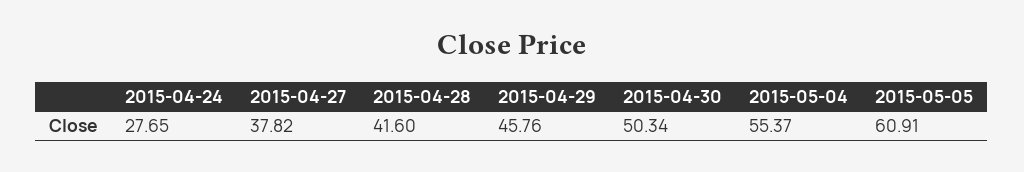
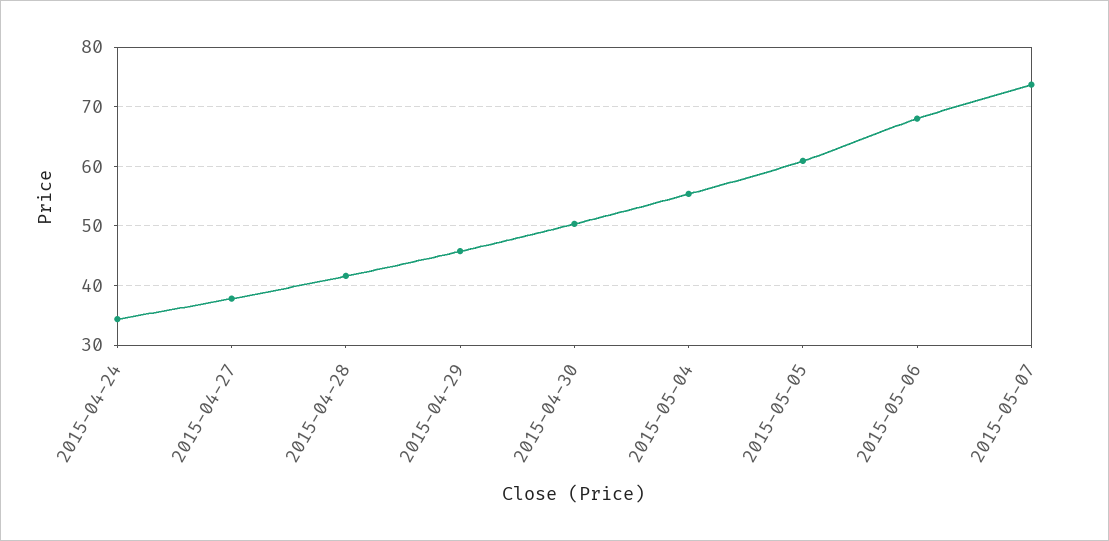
2015-04-24: 27.65 -> 34
2015-05-06: none -> 68
2015-05-07: none -> 74

